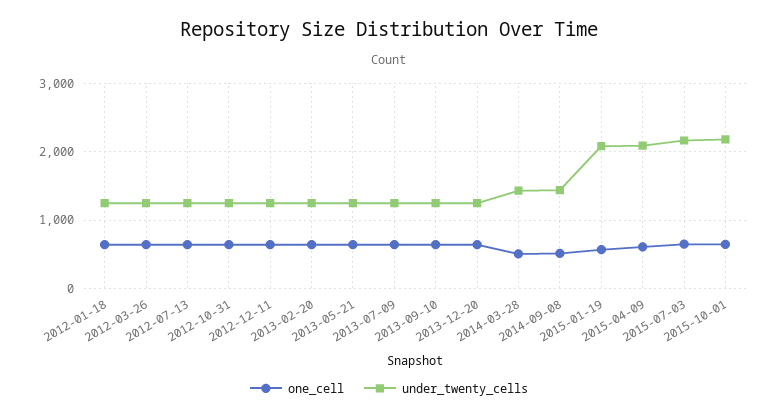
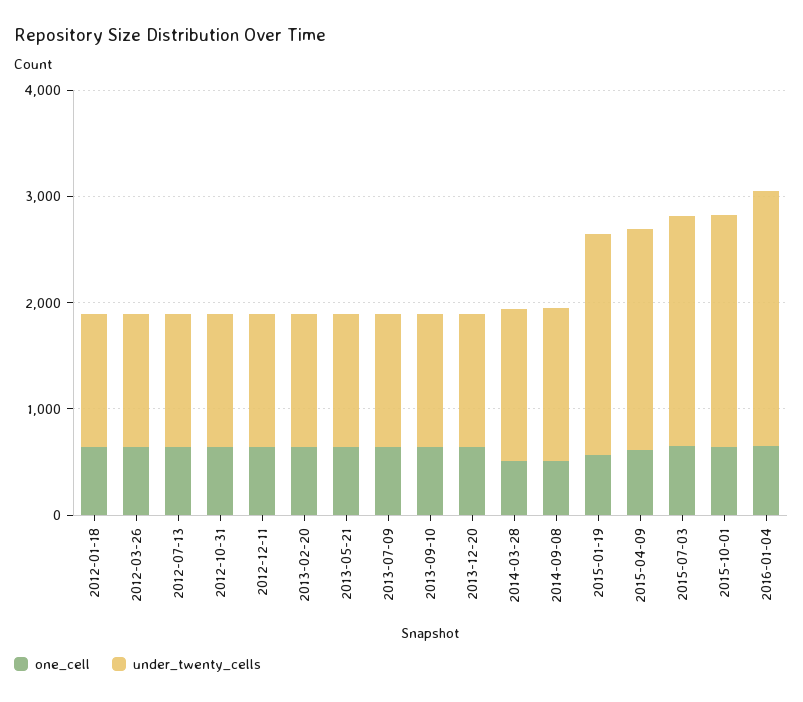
one_cell, 2016-01-04: none -> 600
under_twenty_cells, 2016-01-04: none -> 2400

